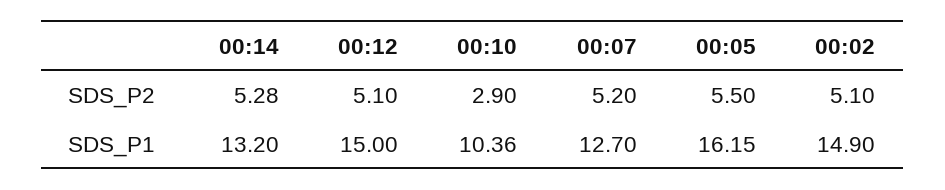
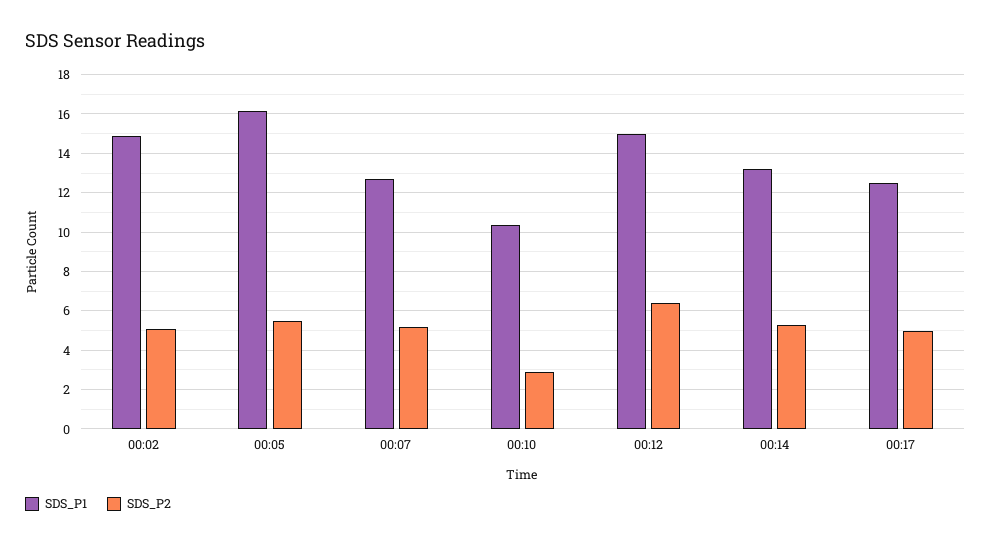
SDS_P2, 00:12: 5.1 -> 6.5
SDS_P1, 00:17: none -> 12.5
SDS_P2, 00:17: none -> 5

